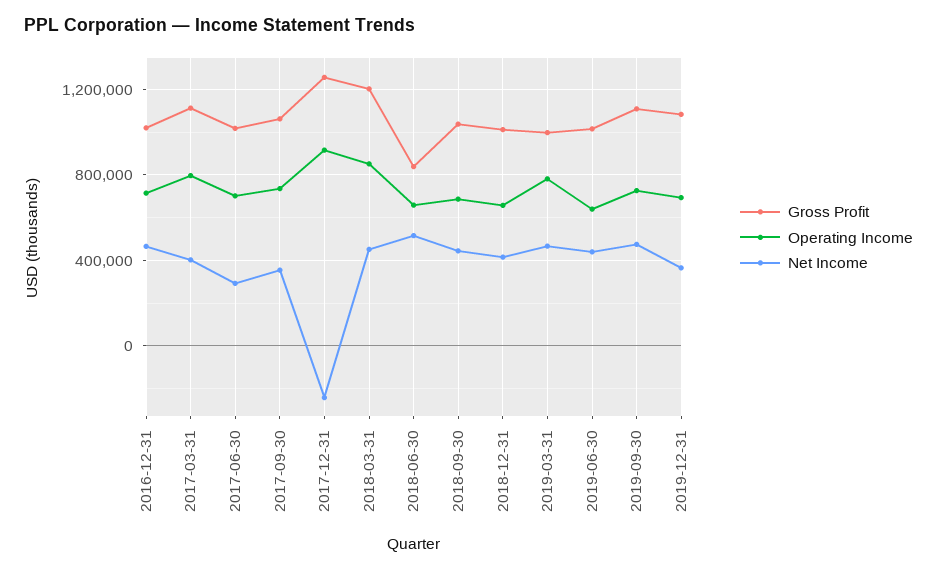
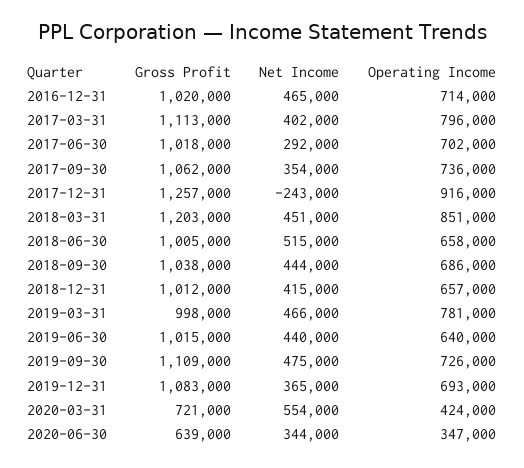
Gross Profit, 2018-06-30: 850000 -> 1005000
Gross Profit, 2020-03-31: none -> 721000
Net Income, 2020-03-31: none -> 554000
Operating Income, 2020-03-31: none -> 424000
Gross Profit, 2020-06-30: none -> 639000
Net Income, 2020-06-30: none -> 344000
Operating Income, 2020-06-30: none -> 347000

